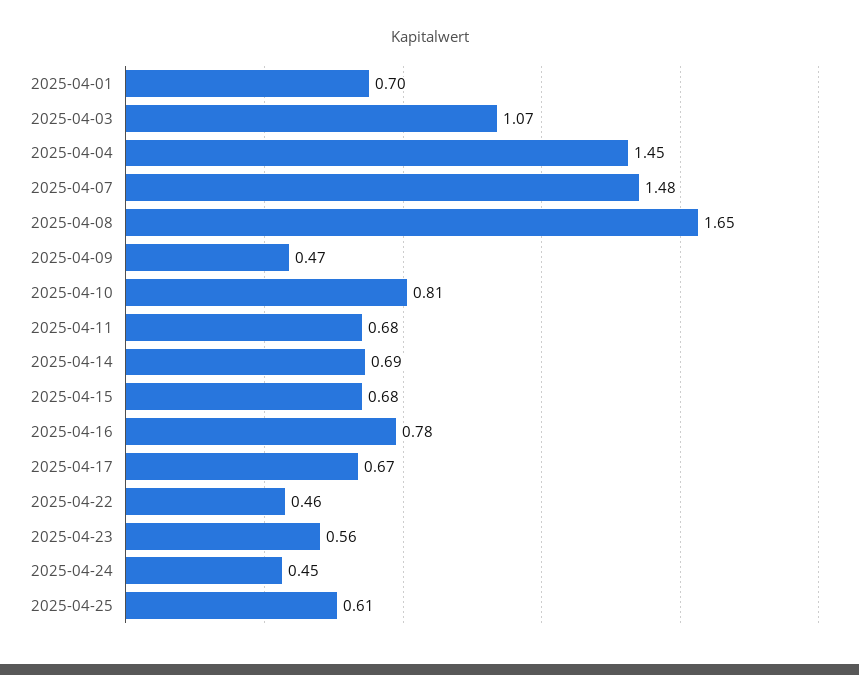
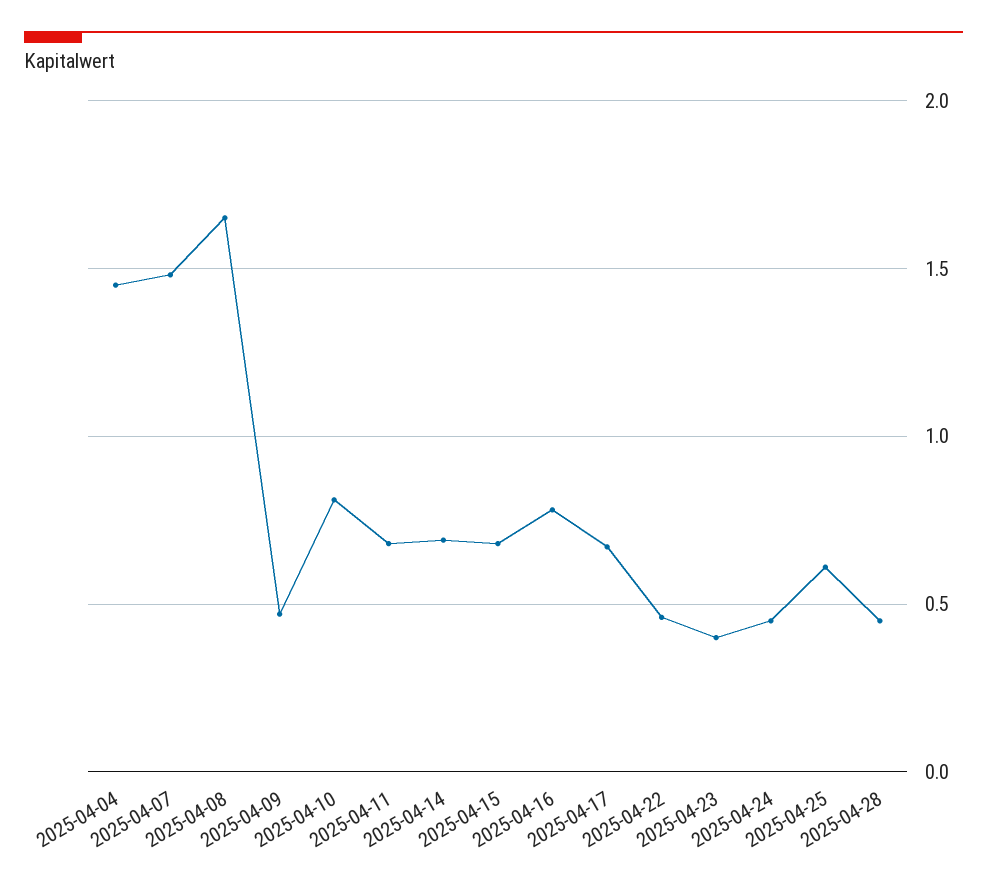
2025-04-01: 0.7 -> none
2025-04-03: 1.07 -> none
2025-04-23: 0.56 -> 0.4
2025-04-28: none -> 0.45

